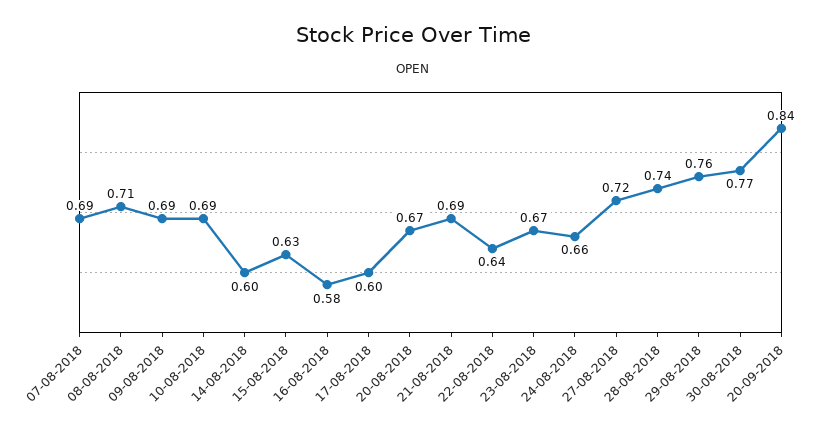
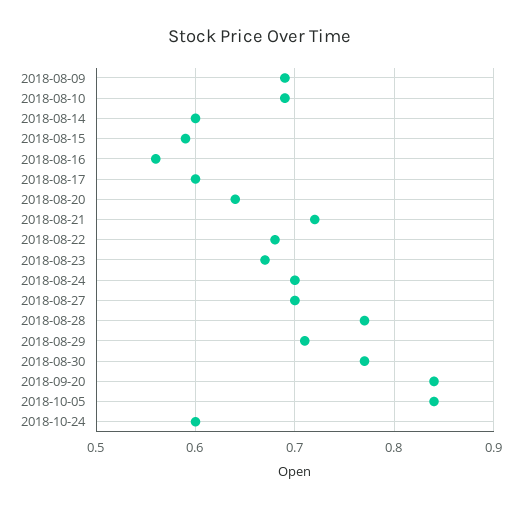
07-08-2018: 0.69 -> none
08-08-2018: 0.71 -> none
15-08-2018: 0.63 -> 0.59
16-08-2018: 0.58 -> 0.56
20-08-2018: 0.67 -> 0.64
21-08-2018: 0.69 -> 0.72
22-08-2018: 0.64 -> 0.68
24-08-2018: 0.66 -> 0.7
27-08-2018: 0.72 -> 0.7
28-08-2018: 0.74 -> 0.77
29-08-2018: 0.76 -> 0.71
2018-10-05: none -> 0.84
2018-10-24: none -> 0.6

